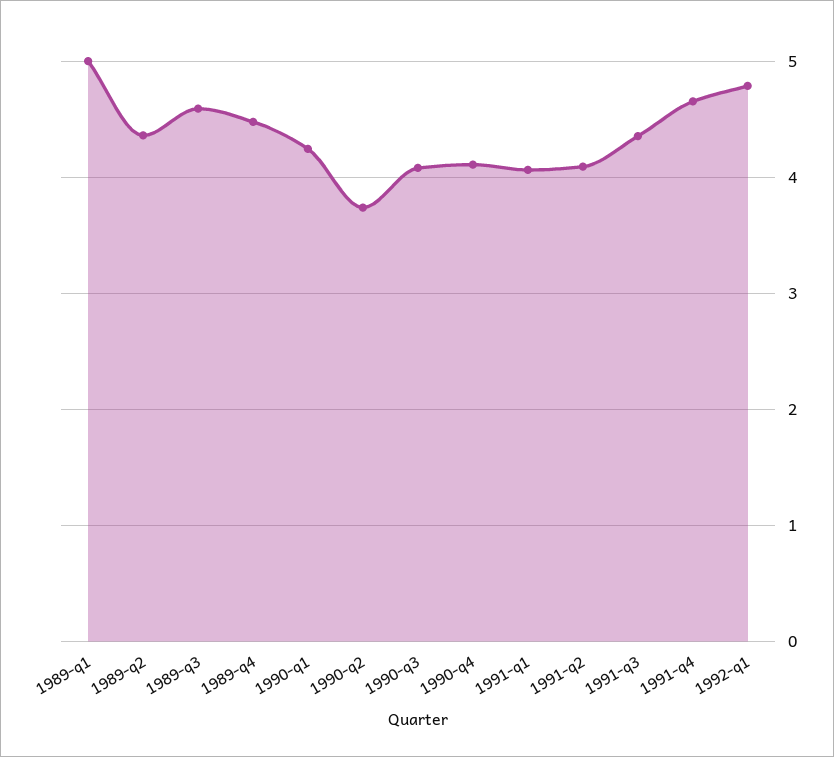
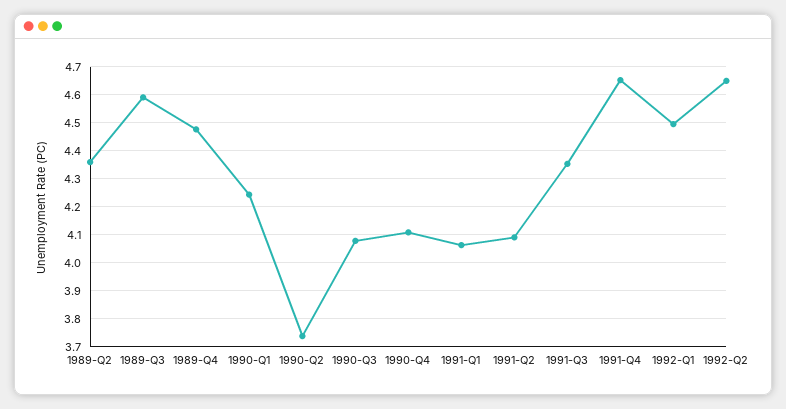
1989-q1: 5 -> none
1992-q1: 4.8 -> 4.5
1992-Q2: none -> 4.65

